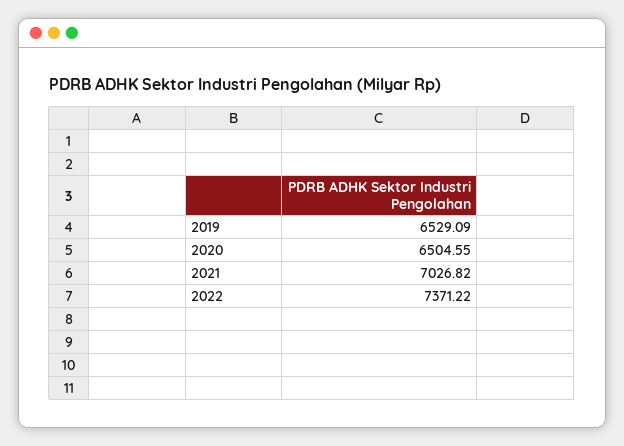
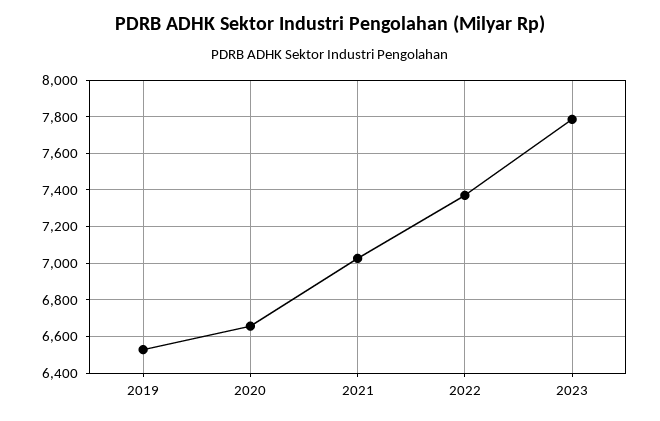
2020: 6504.55 -> 6650
2023: none -> 7800

